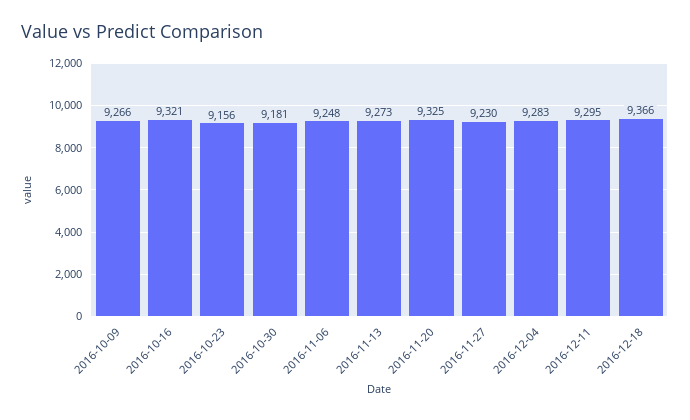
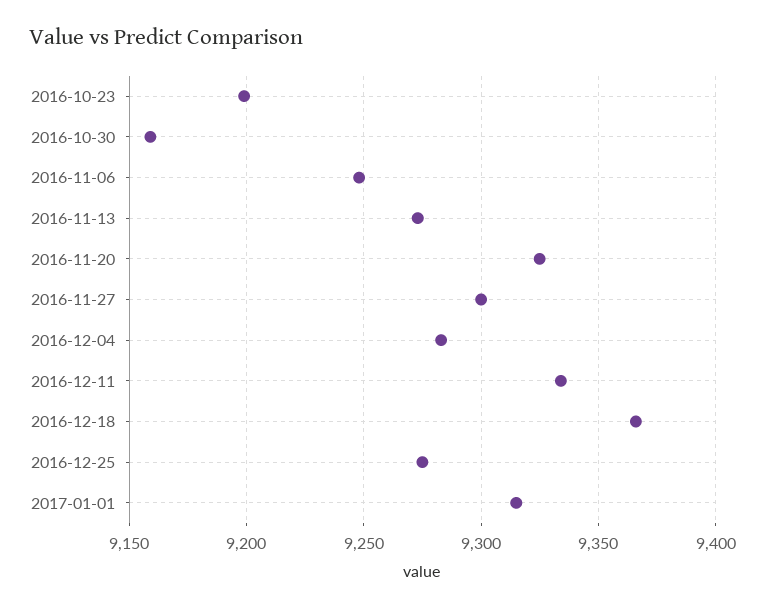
2016-10-09: 9266 -> none
2016-10-16: 9321 -> none
2016-10-23: 9156 -> 9200
2016-10-30: 9181 -> 9160
2016-11-27: 9230 -> 9300
2016-12-11: 9295 -> 9335
2016-12-25: none -> 9275
2017-01-01: none -> 9315

